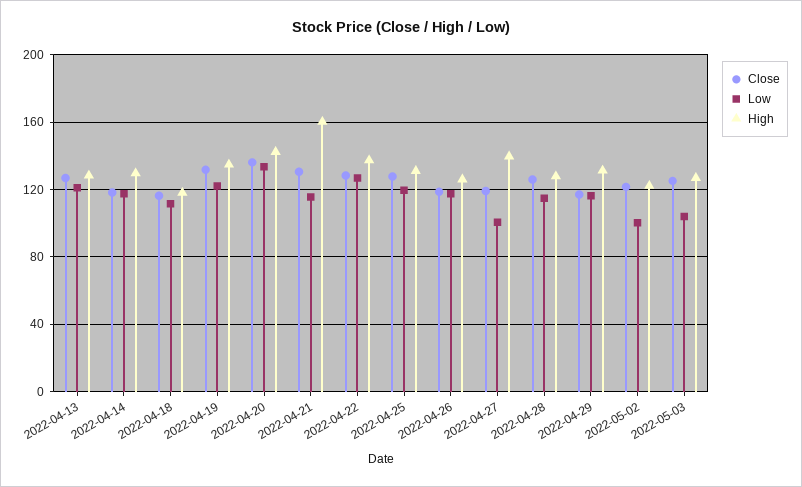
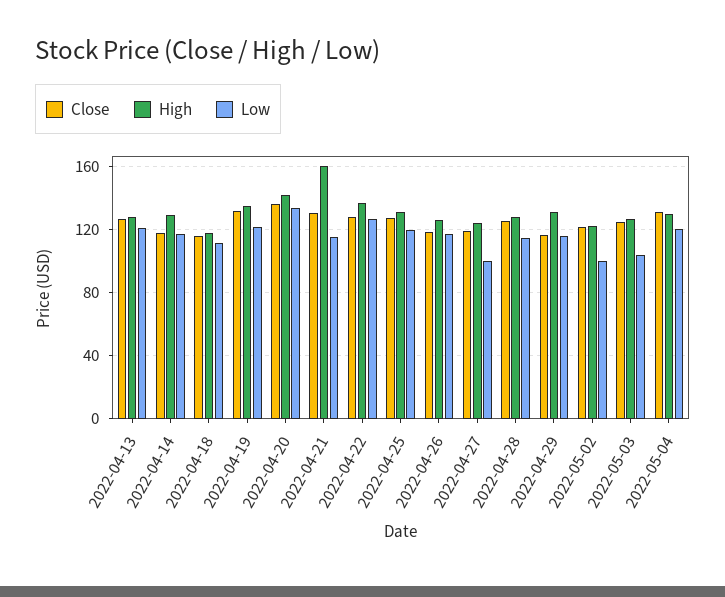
High, 2022-04-27: 140 -> 125
Close, 2022-05-04: none -> 130
High, 2022-05-04: none -> 130
Low, 2022-05-04: none -> 120

